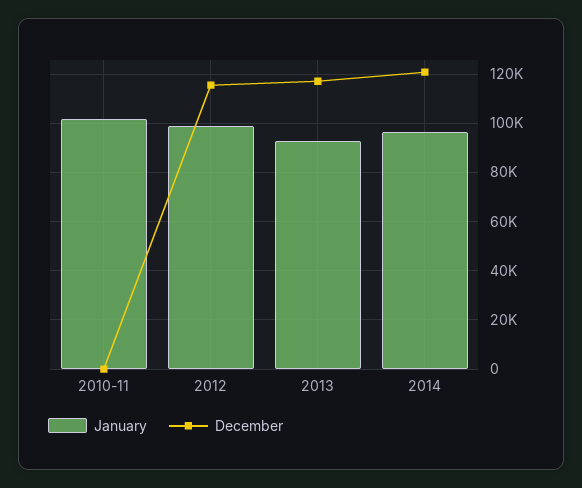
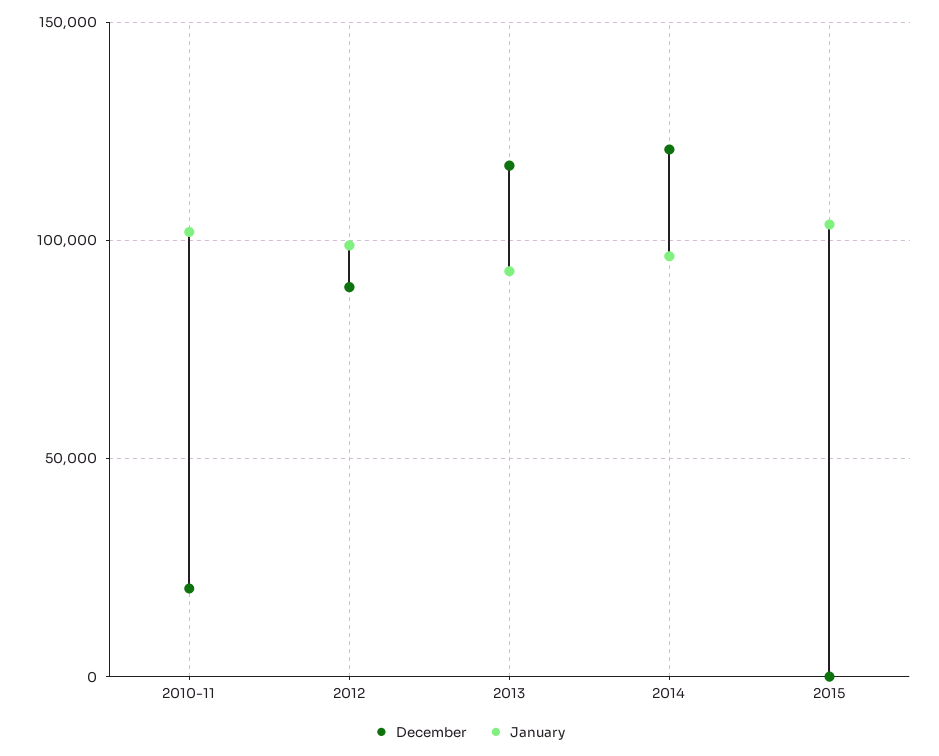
December, 2010-11: 0 -> 20000
December, 2012: 115000 -> 90000
December, 2015: none -> 0
January, 2015: none -> 105000

